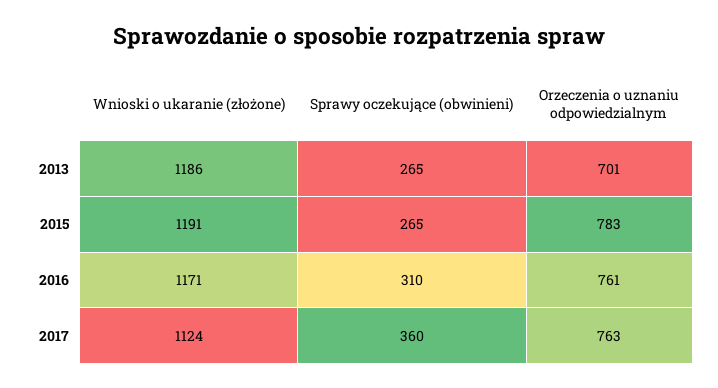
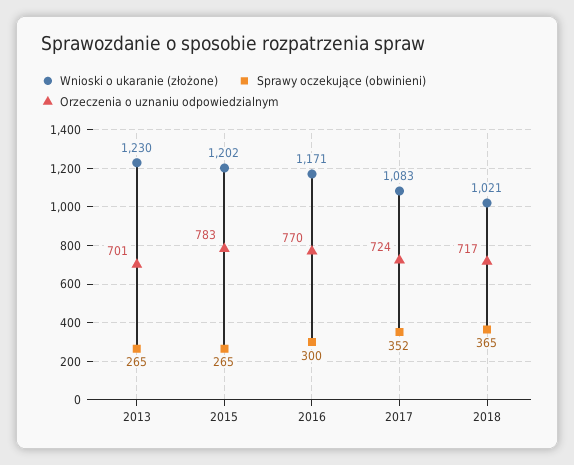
Wnioski o ukaranie (złożone), 2013: 1186 -> 1230
Wnioski o ukaranie (złożone), 2015: 1191 -> 1202
Sprawy oczekujące (obwinieni), 2016: 310 -> 300
Orzeczenia o uznaniu odpowiedzialnym, 2016: 761 -> 770
Wnioski o ukaranie (złożone), 2017: 1124 -> 1083
Sprawy oczekujące (obwinieni), 2017: 360 -> 352
Orzeczenia o uznaniu odpowiedzialnym, 2017: 763 -> 724
Wnioski o ukaranie (złożone), 2018: none -> 1021
Sprawy oczekujące (obwinieni), 2018: none -> 365
Orzeczenia o uznaniu odpowiedzialnym, 2018: none -> 717

